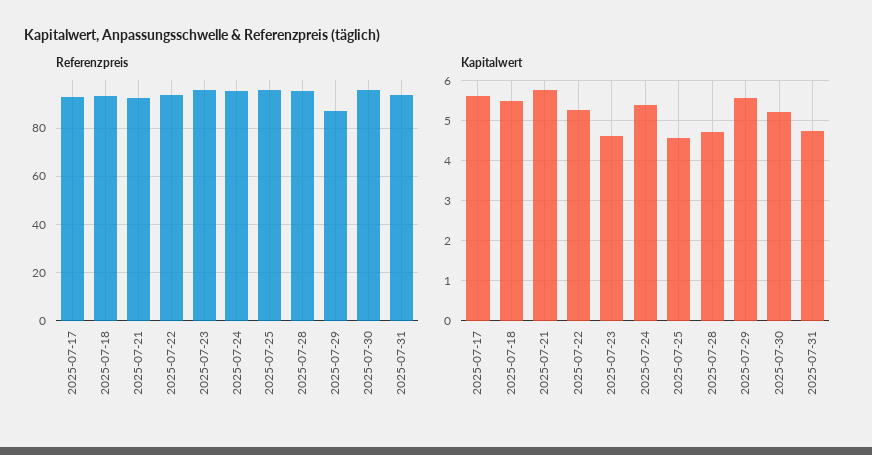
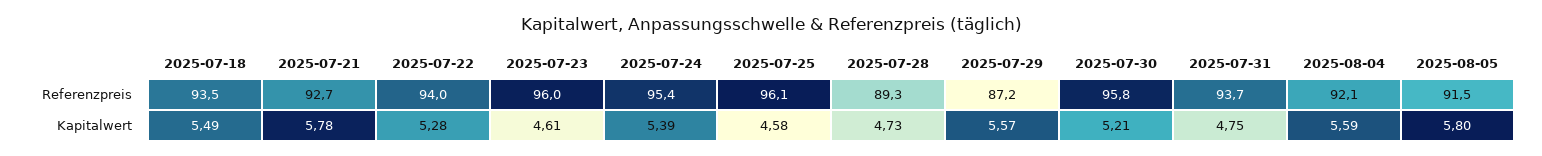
Referenzpreis, 2025-07-17: 92.5 -> none
Referenzpreis, 2025-07-28: 95 -> 89.3
Kapitalwert, 2025-07-17: 5.6 -> none
Referenzpreis, 2025-08-04: none -> 92.1
Referenzpreis, 2025-08-05: none -> 91.5
Kapitalwert, 2025-08-04: none -> 5.59
Kapitalwert, 2025-08-05: none -> 5.8

